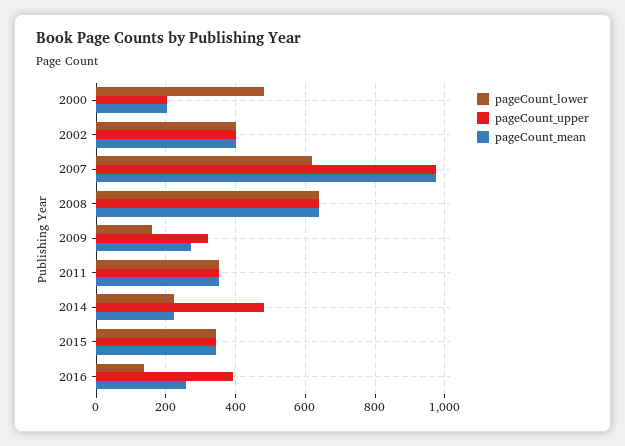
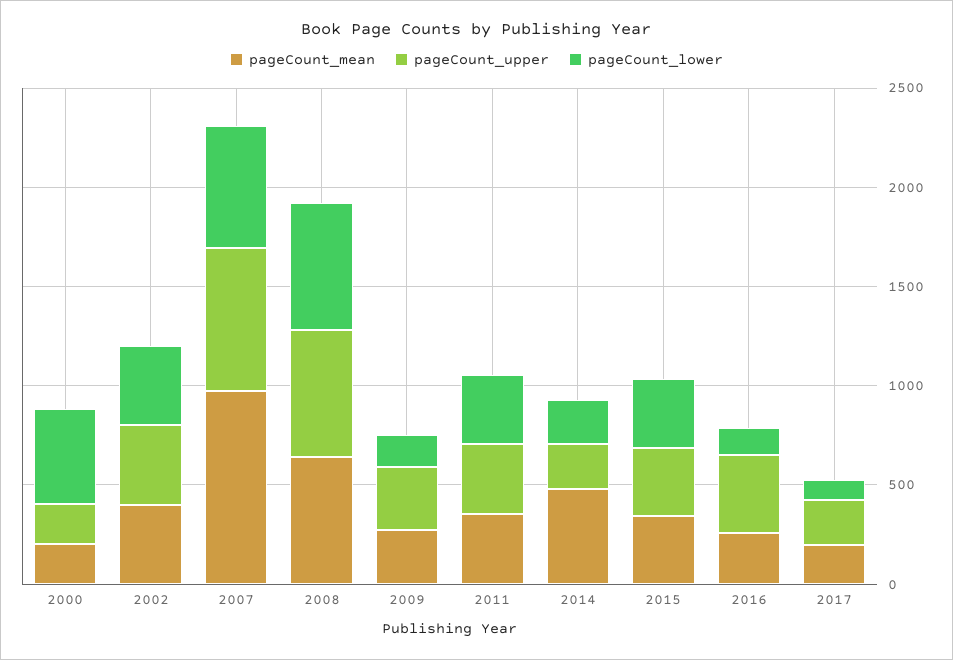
pageCount_upper, 2007: 980 -> 700
pageCount_upper, 2014: 480 -> 200
pageCount_mean, 2014: 220 -> 500
pageCount_mean, 2017: none -> 200
pageCount_upper, 2017: none -> 200
pageCount_lower, 2017: none -> 100

